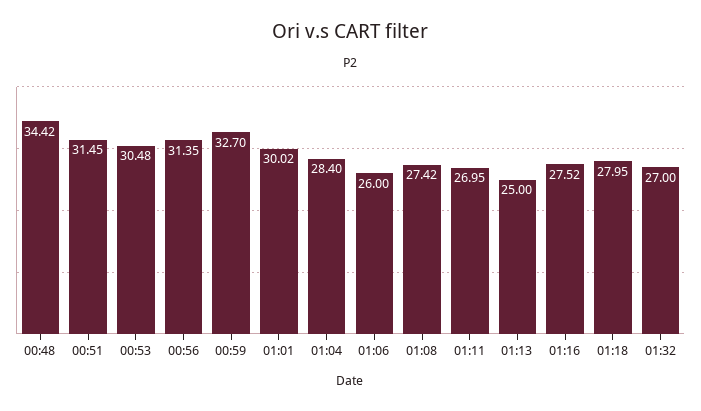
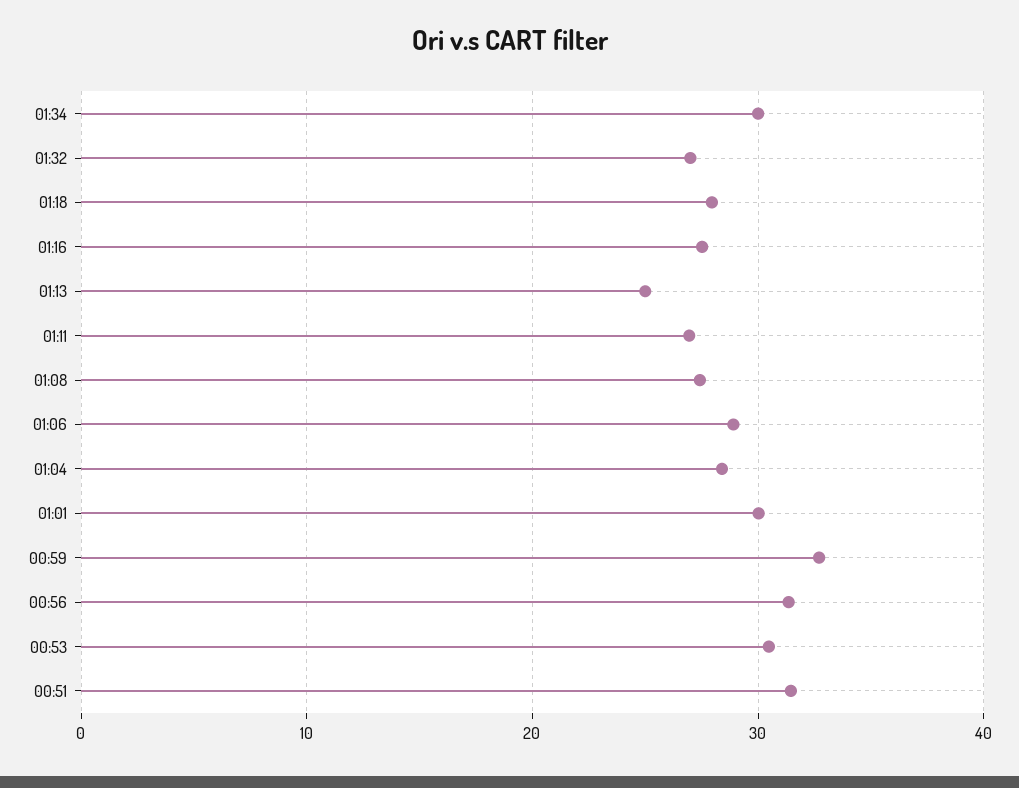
00:48: 34.42 -> none
01:06: 26 -> 29
01:34: none -> 30

